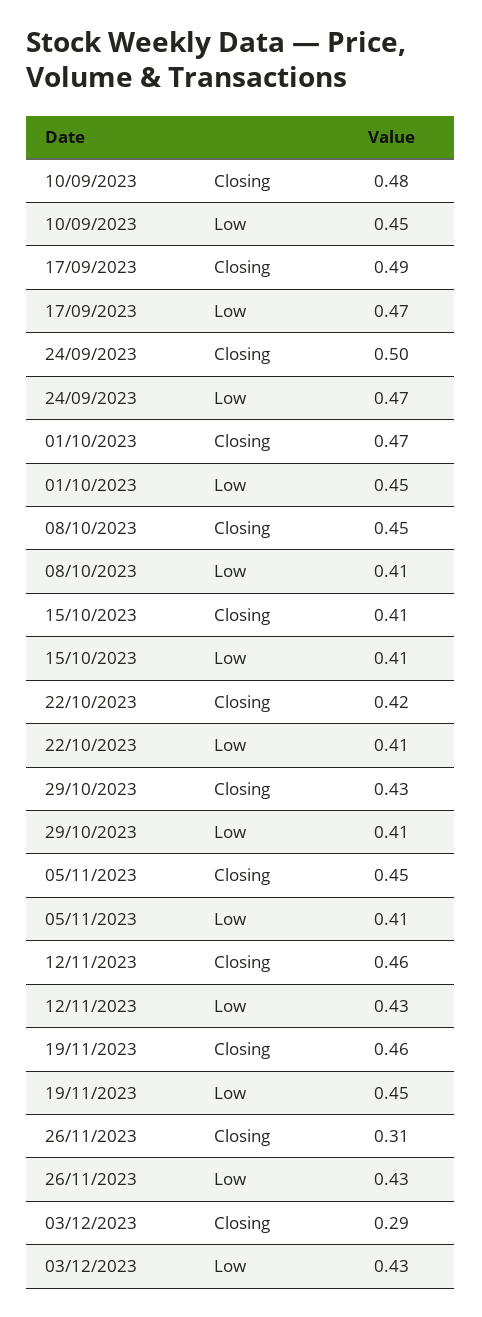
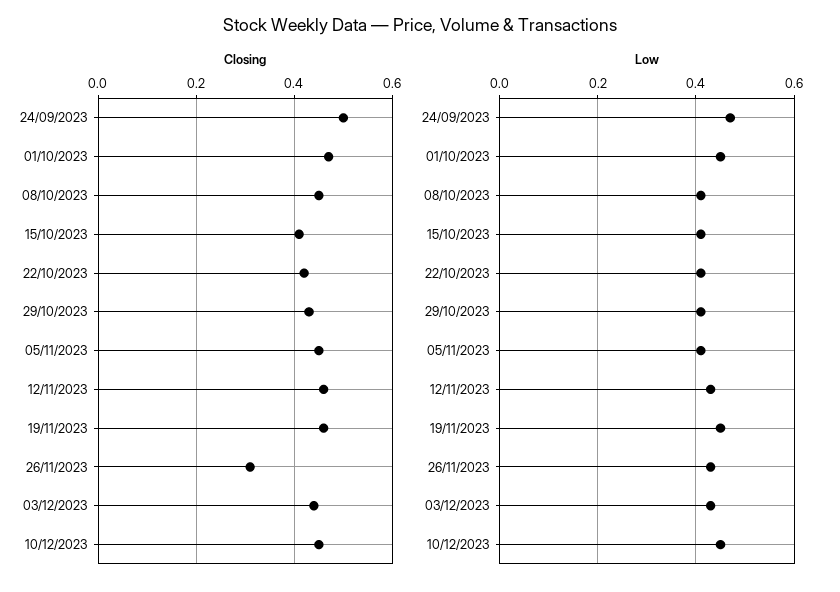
Closing, 10/09/2023: 0.48 -> none
Low, 10/09/2023: 0.45 -> none
Closing, 17/09/2023: 0.49 -> none
Low, 17/09/2023: 0.47 -> none
Closing, 03/12/2023: 0.29 -> 0.45
Closing, 10/12/2023: none -> 0.45
Low, 10/12/2023: none -> 0.45

